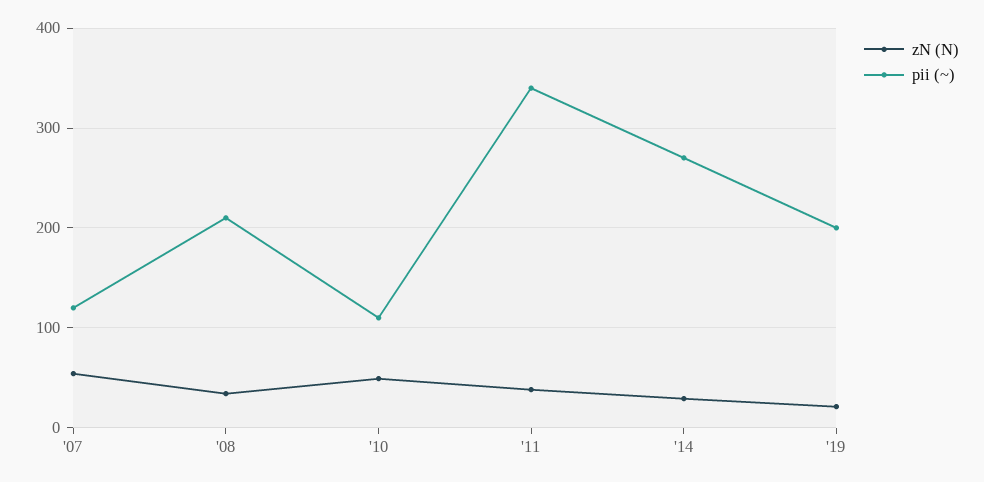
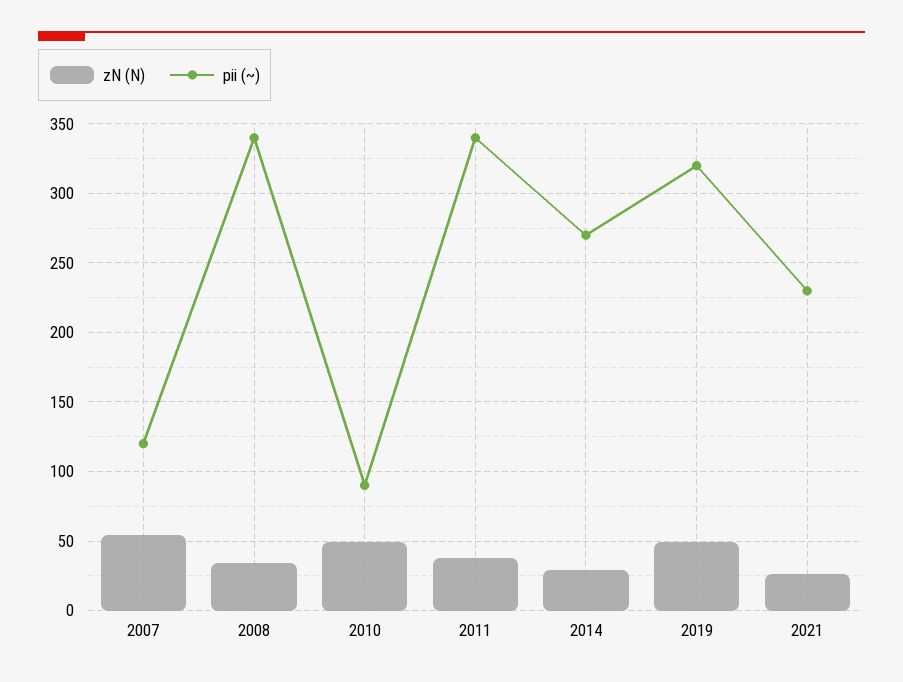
pii (~), '08: 210 -> 340
pii (~), '10: 110 -> 90
zN (N), '19: 20 -> 50
pii (~), '19: 200 -> 320
zN (N), 2021: none -> 25
pii (~), 2021: none -> 230

